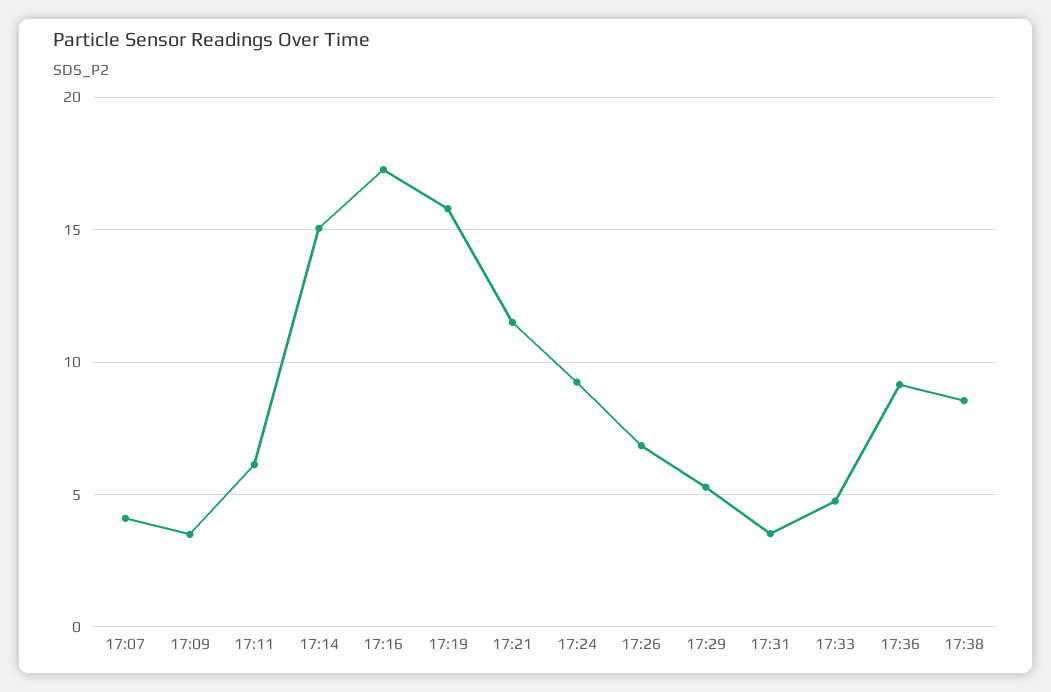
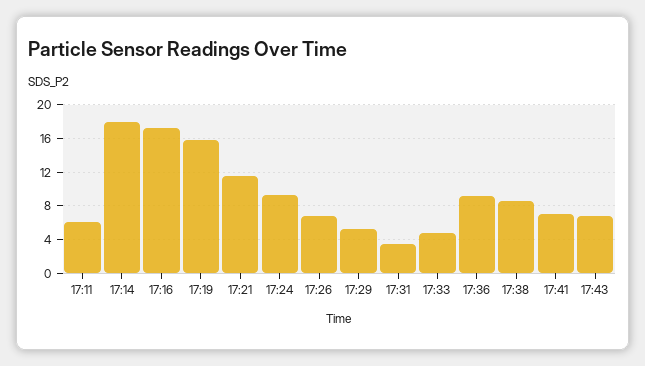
17:07: 4 -> none
17:09: 3.5 -> none
17:14: 15 -> 18
17:41: none -> 7
17:43: none -> 7

